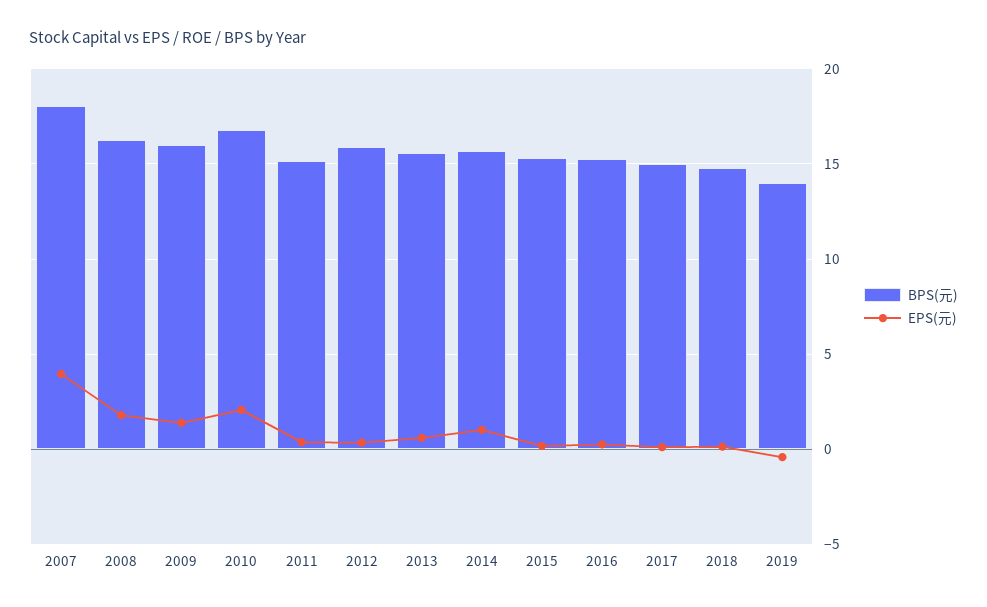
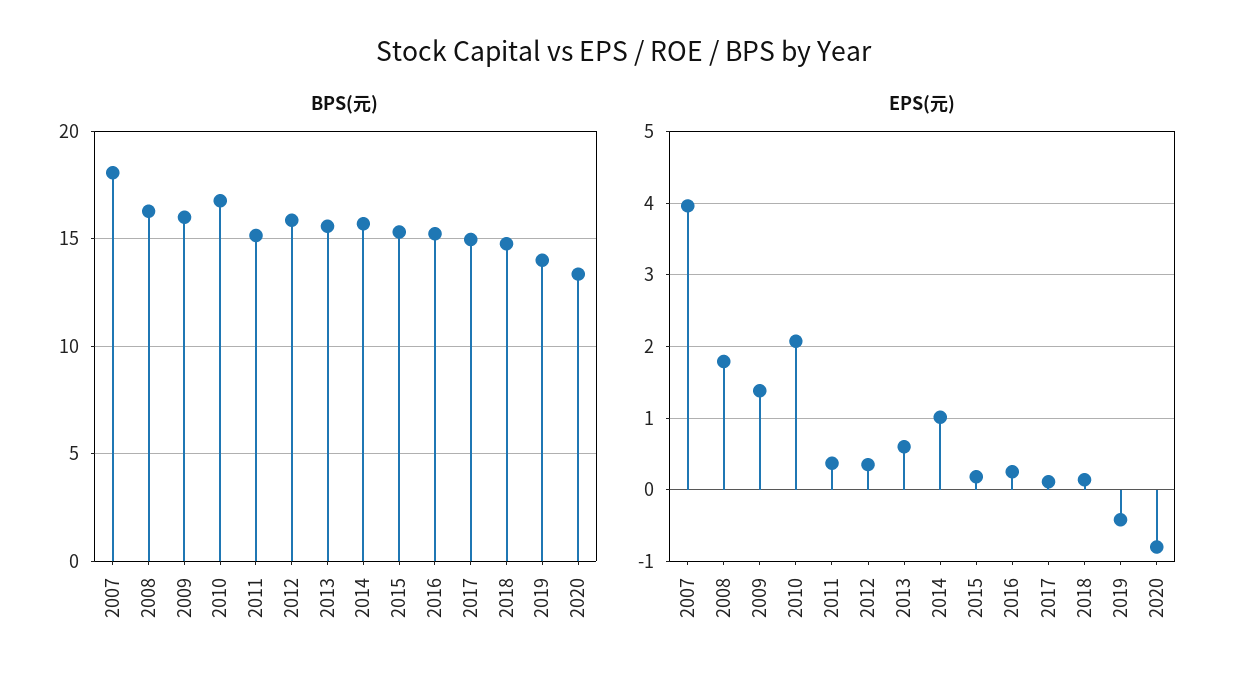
BPS(元), 2020: none -> 13.5
EPS(元), 2020: none -> -0.8

